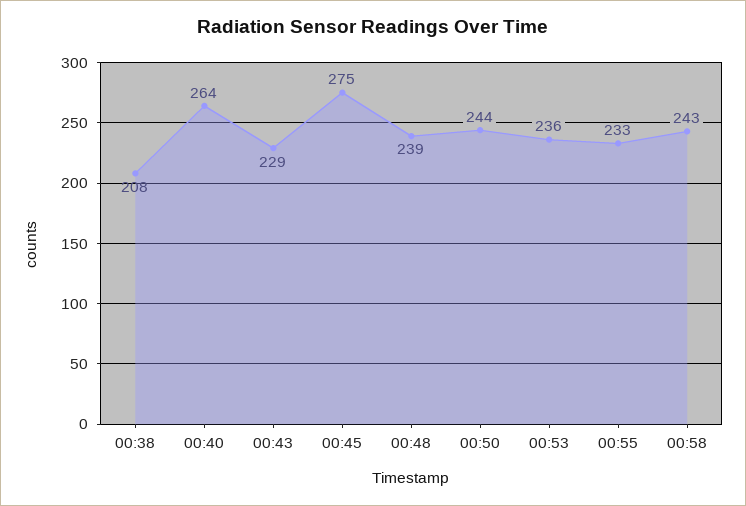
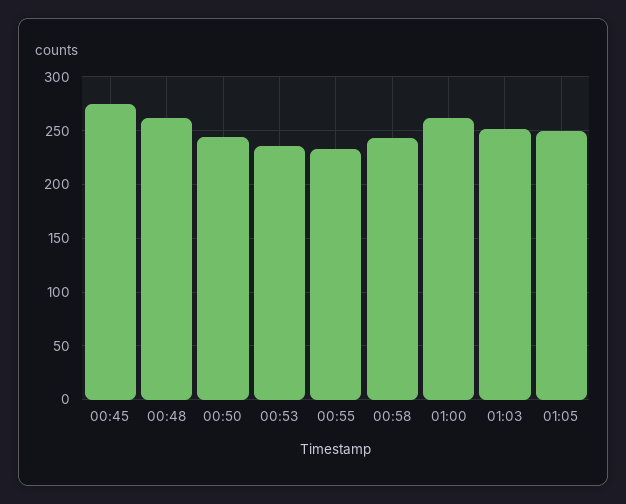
00:38: 208 -> none
00:40: 264 -> none
00:43: 229 -> none
00:48: 239 -> 260
01:00: none -> 260
01:03: none -> 250
01:05: none -> 250

